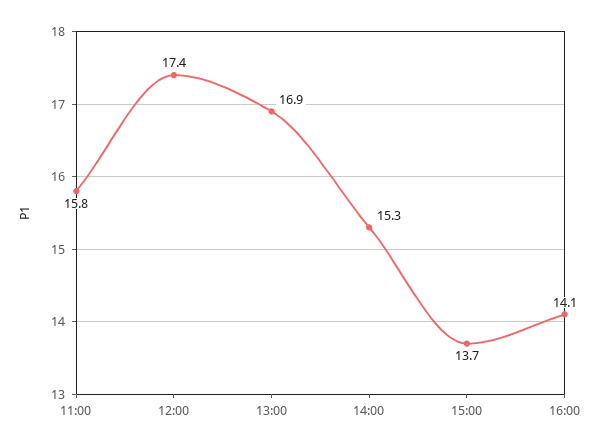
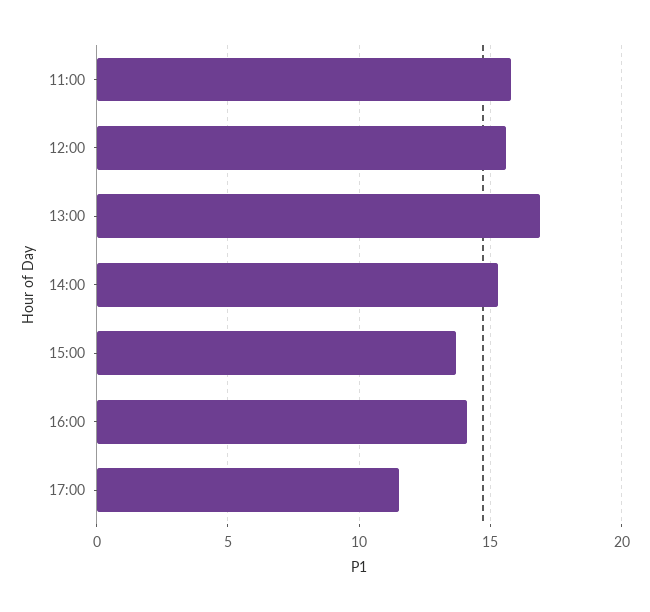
12:00: 17.4 -> 15.5
17:00: none -> 11.5

